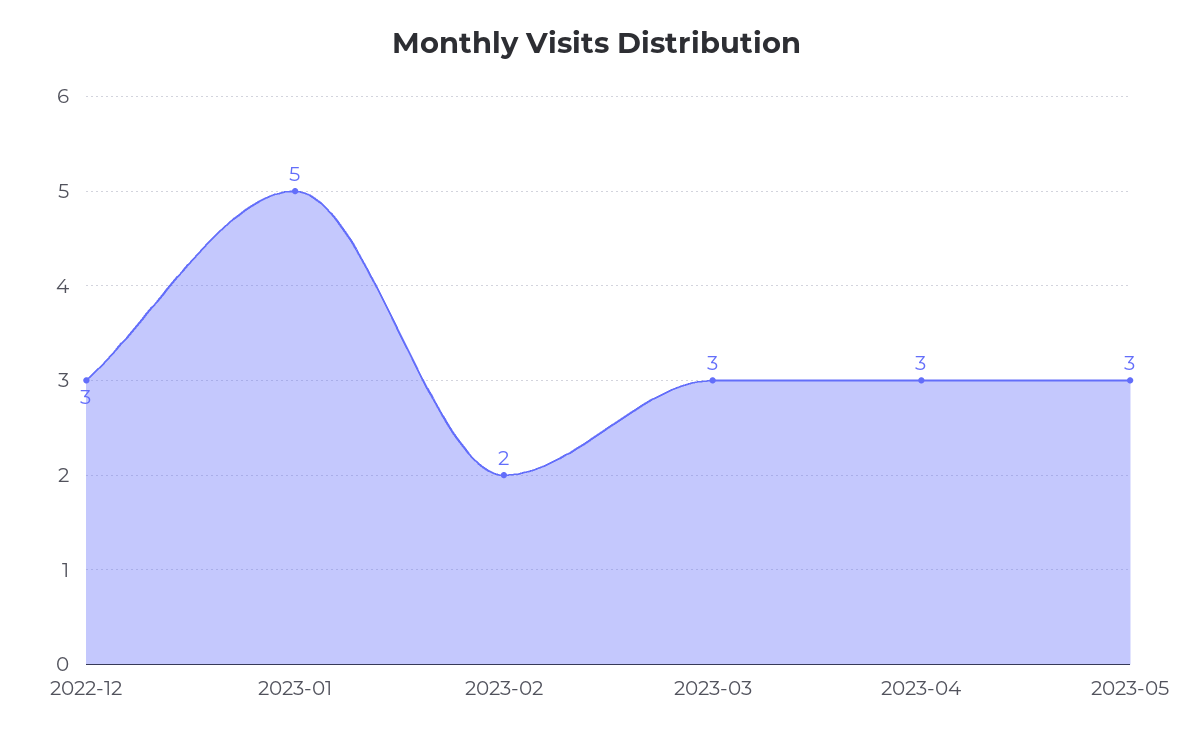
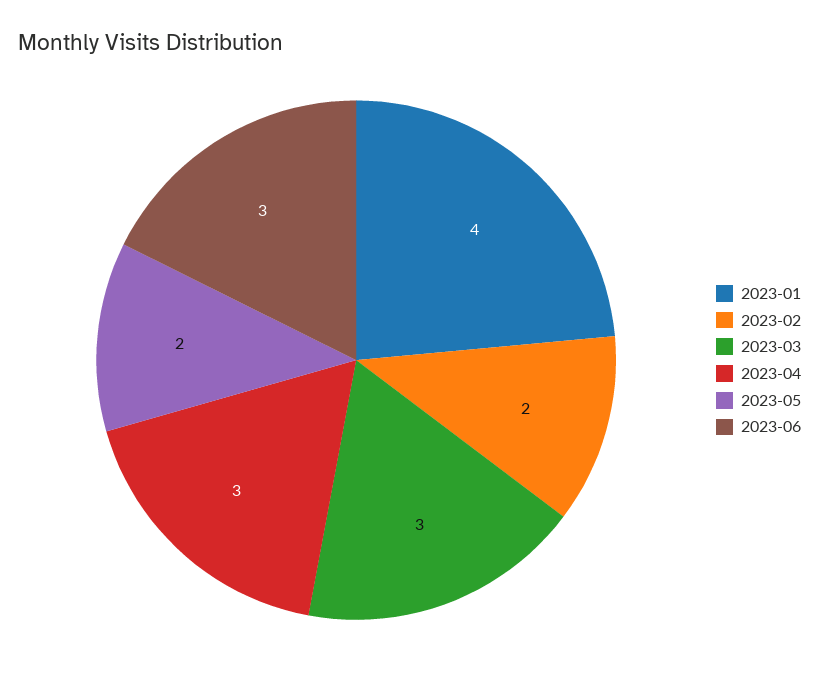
2022-12: 3 -> none
2023-01: 5 -> 4
2023-05: 3 -> 2
2023-06: none -> 3

